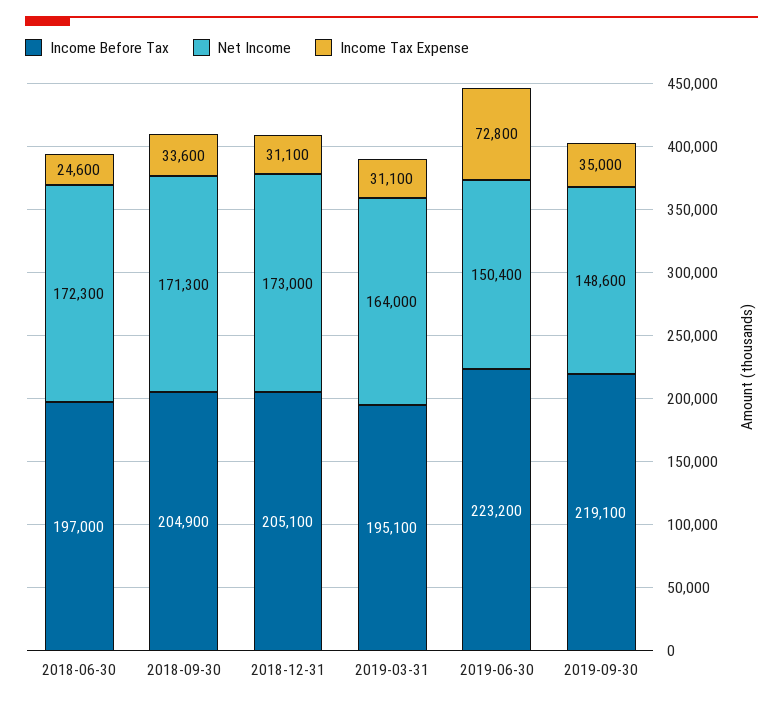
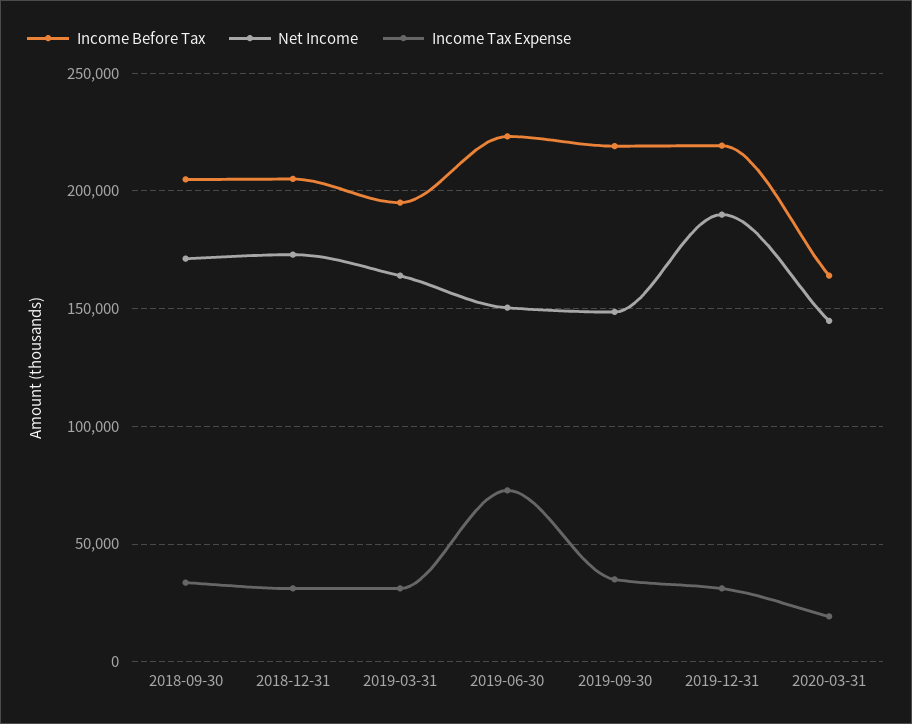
Income Before Tax, 2018-06-30: 197000 -> none
Net Income, 2018-06-30: 172300 -> none
Income Tax Expense, 2018-06-30: 24600 -> none
Income Before Tax, 2019-12-31: none -> 220000
Net Income, 2019-12-31: none -> 190000
Income Tax Expense, 2019-12-31: none -> 30000
Income Before Tax, 2020-03-31: none -> 165000
Net Income, 2020-03-31: none -> 145000
Income Tax Expense, 2020-03-31: none -> 20000

